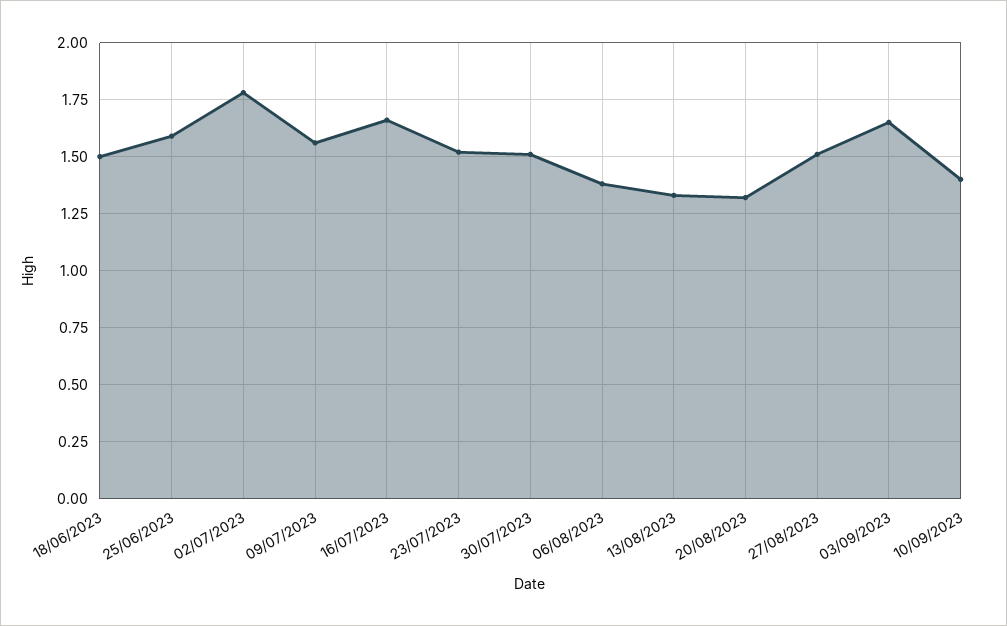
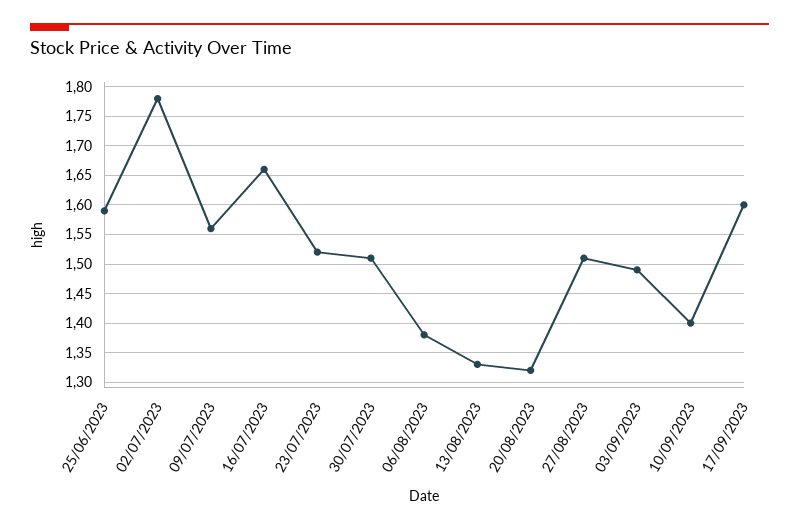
18/06/2023: 1.5 -> none
03/09/2023: 1.65 -> 1.5
17/09/2023: none -> 1.6

